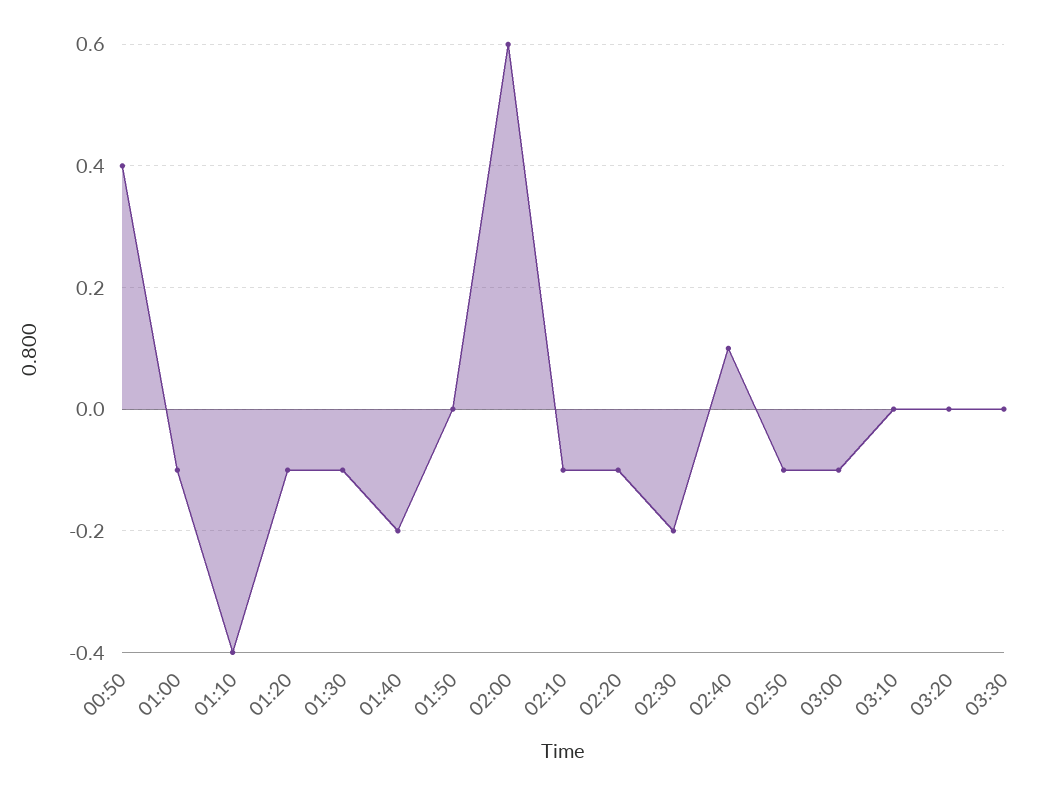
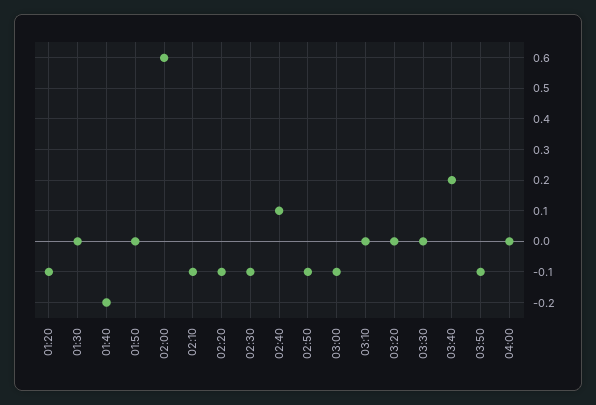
00:50: 0.4 -> none
01:00: -0.1 -> none
01:10: -0.4 -> none
01:30: -0.1 -> 0
02:30: -0.2 -> -0.1
03:40: none -> 0.2
03:50: none -> -0.1
04:00: none -> 0

